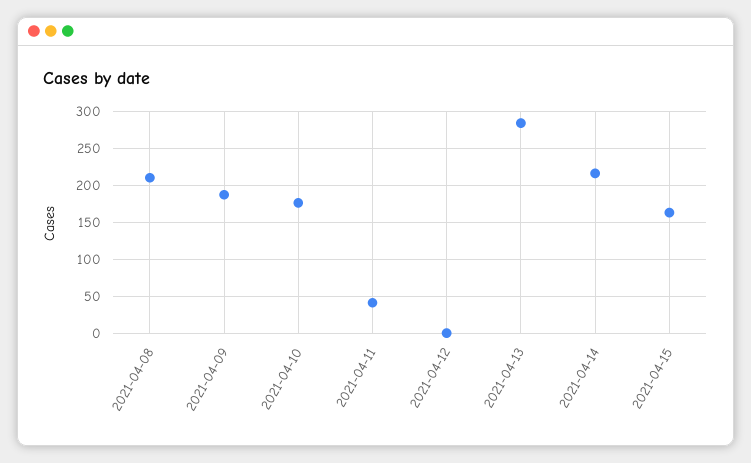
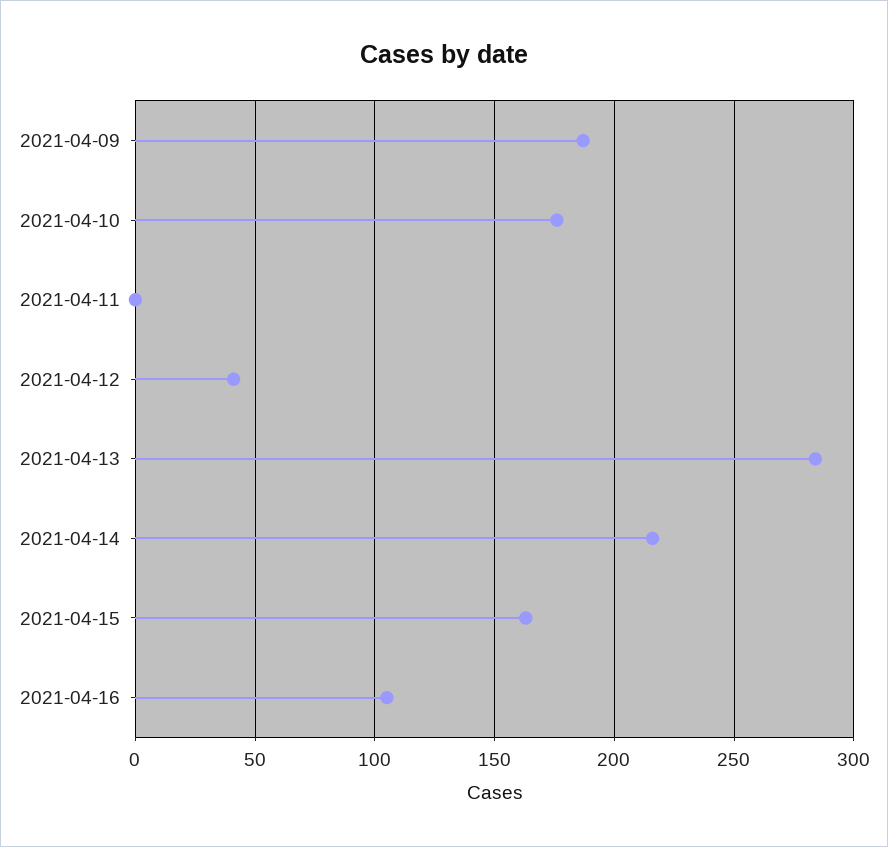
2021-04-08: 210 -> none
2021-04-11: 40 -> 0
2021-04-12: 0 -> 40
2021-04-16: none -> 105

